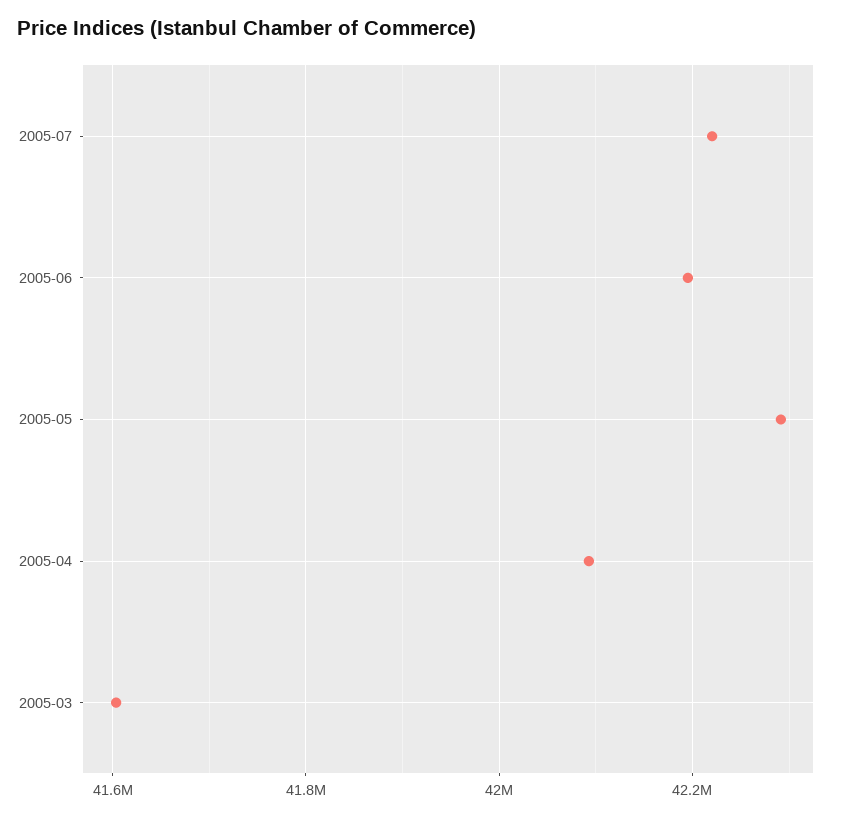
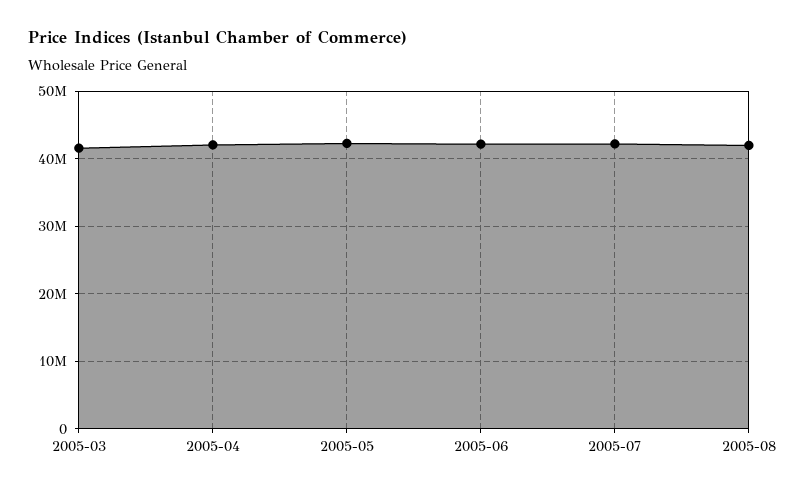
2005-08: none -> 42000000

